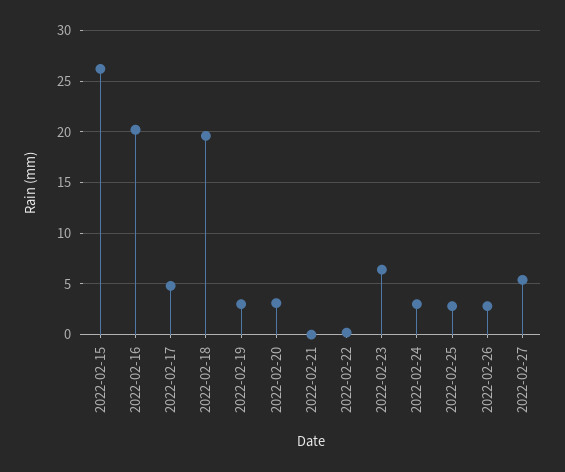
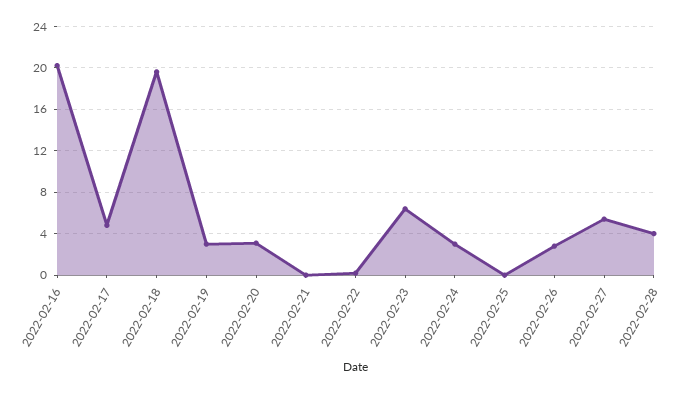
2022-02-15: 26 -> none
2022-02-25: 3 -> 0
2022-02-28: none -> 4

